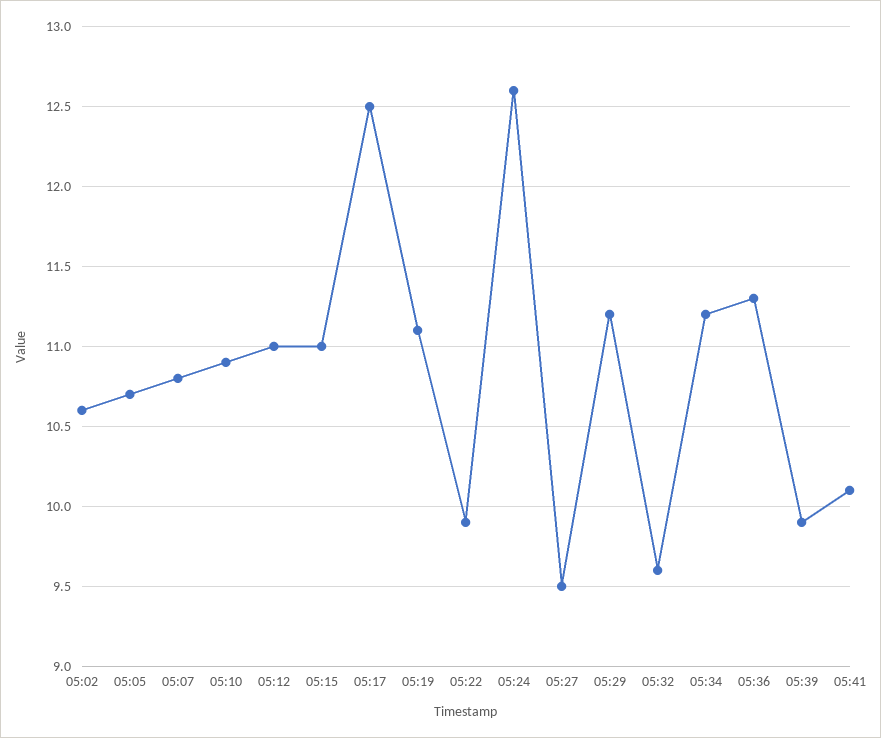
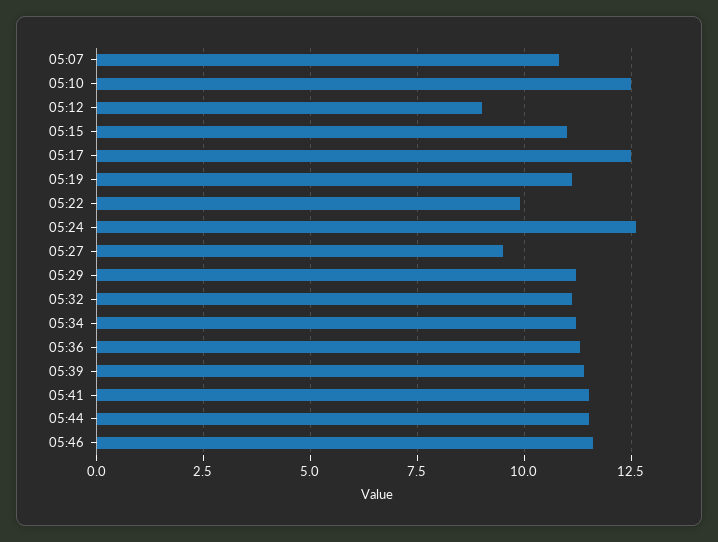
05:02: 10.6 -> none
05:05: 10.7 -> none
05:10: 10.9 -> 12.5
05:12: 11 -> 9
05:32: 9.6 -> 11
05:39: 9.9 -> 11.5
05:41: 10.1 -> 11.5
05:44: none -> 11.5
05:46: none -> 11.5

